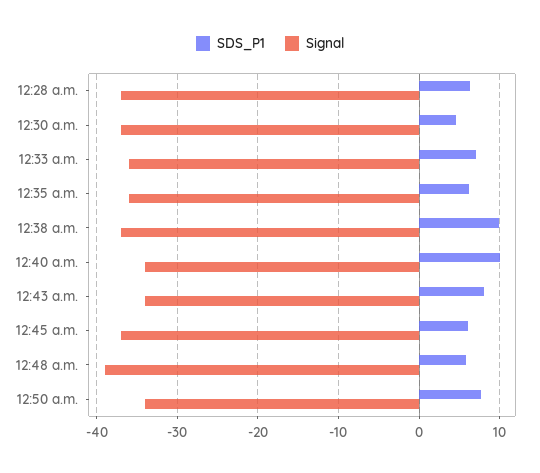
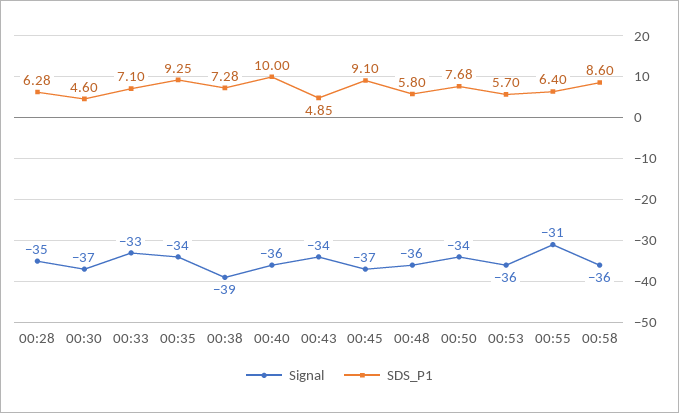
Signal, 12:28 a.m.: -37 -> -35
Signal, 12:33 a.m.: -36 -> -33
SDS_P1, 12:35 a.m.: 6 -> 9.25
Signal, 12:35 a.m.: -36 -> -34
SDS_P1, 12:38 a.m.: 10 -> 7.28
Signal, 12:38 a.m.: -37 -> -39
Signal, 12:40 a.m.: -34 -> -36
SDS_P1, 12:43 a.m.: 8 -> 4.85
SDS_P1, 12:45 a.m.: 6 -> 9.1
Signal, 12:48 a.m.: -39 -> -36
Signal, 00:53: none -> -36
SDS_P1, 00:53: none -> 5.7
Signal, 00:55: none -> -31
SDS_P1, 00:55: none -> 6.4
Signal, 00:58: none -> -36
SDS_P1, 00:58: none -> 8.6

